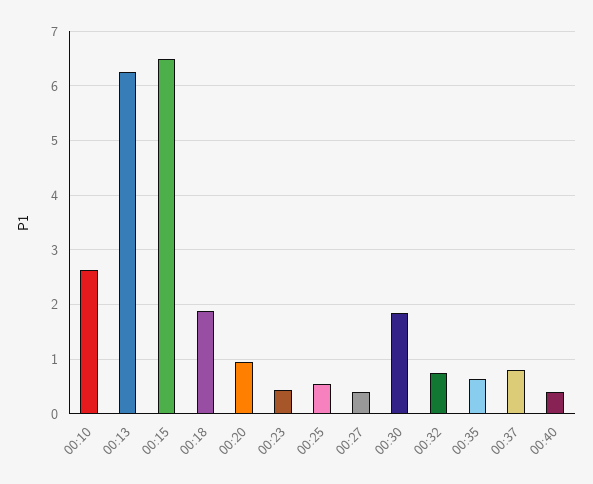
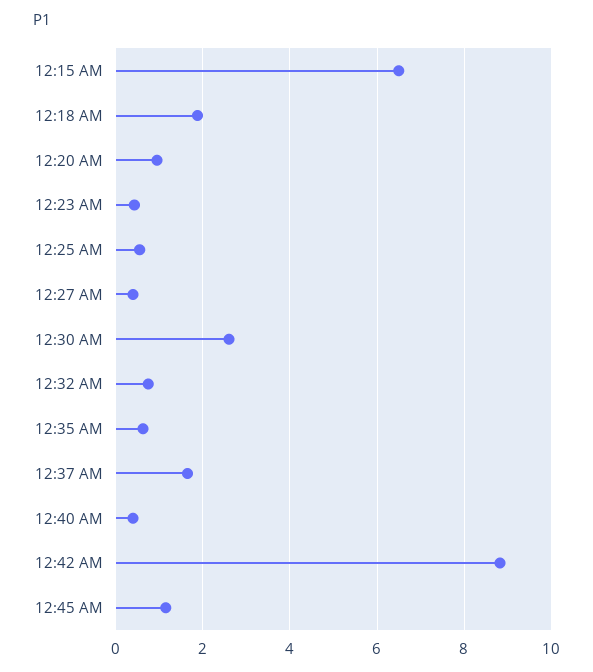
00:10: 2.6 -> none
00:13: 6.2 -> none
00:30: 1.8 -> 2.6
00:37: 0.8 -> 1.6
12:42 AM: none -> 8.8
12:45 AM: none -> 1.2

